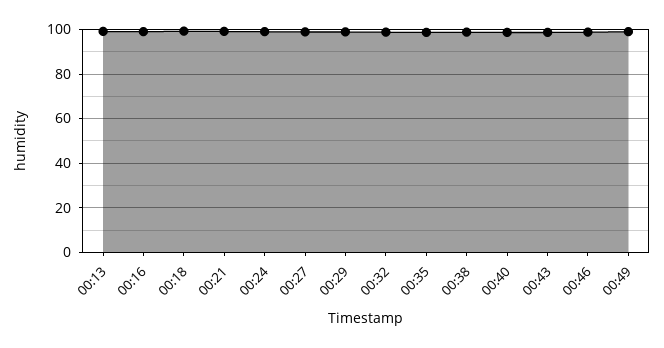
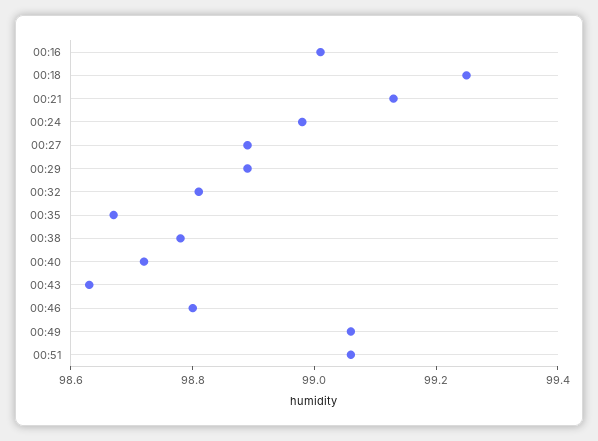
00:13: 100 -> none
00:51: none -> 99.05

